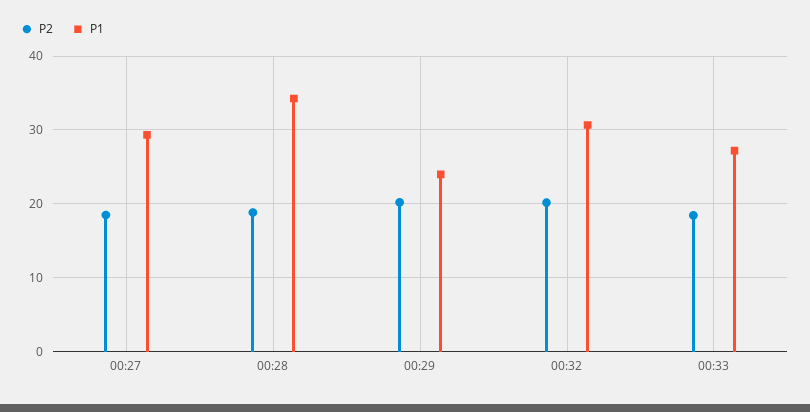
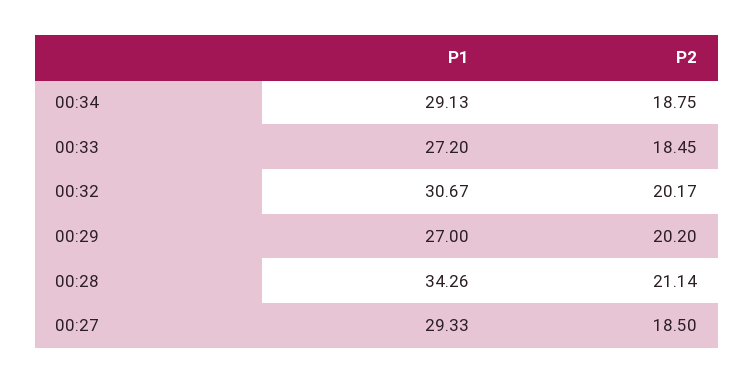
P2, 00:28: 19 -> 21.14
P1, 00:29: 24 -> 27
P1, 00:34: none -> 29.13
P2, 00:34: none -> 18.75

